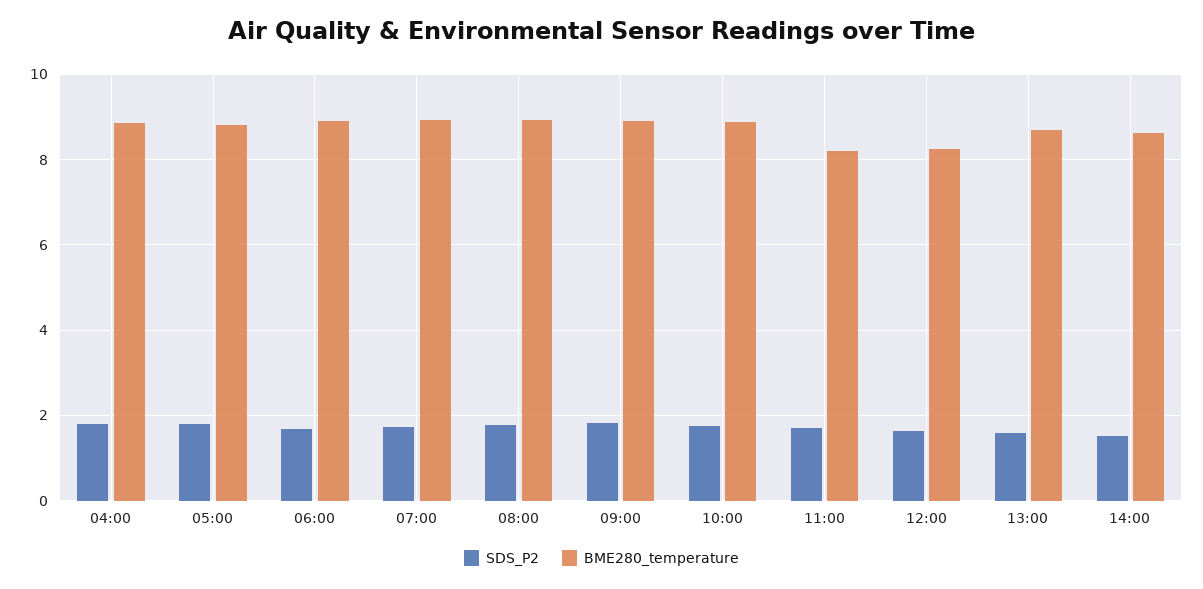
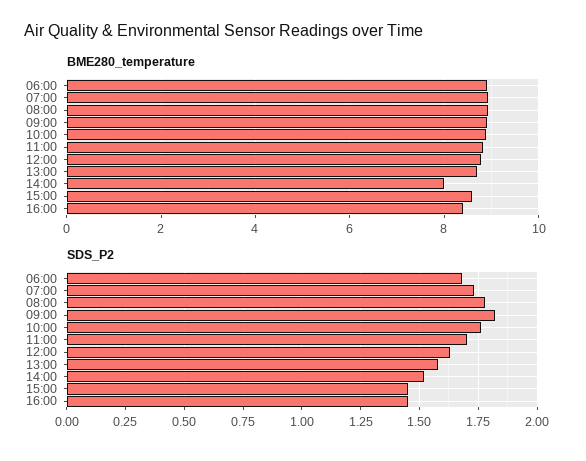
SDS_P2, 04:00: 1.8 -> none
BME280_temperature, 04:00: 8.8 -> none
SDS_P2, 05:00: 1.8 -> none
BME280_temperature, 05:00: 8.8 -> none
BME280_temperature, 11:00: 8.2 -> 8.8
BME280_temperature, 12:00: 8.2 -> 8.8
BME280_temperature, 14:00: 8.6 -> 8
BME280_temperature, 15:00: none -> 8.6
BME280_temperature, 16:00: none -> 8.4
SDS_P2, 15:00: none -> 1.45
SDS_P2, 16:00: none -> 1.45

